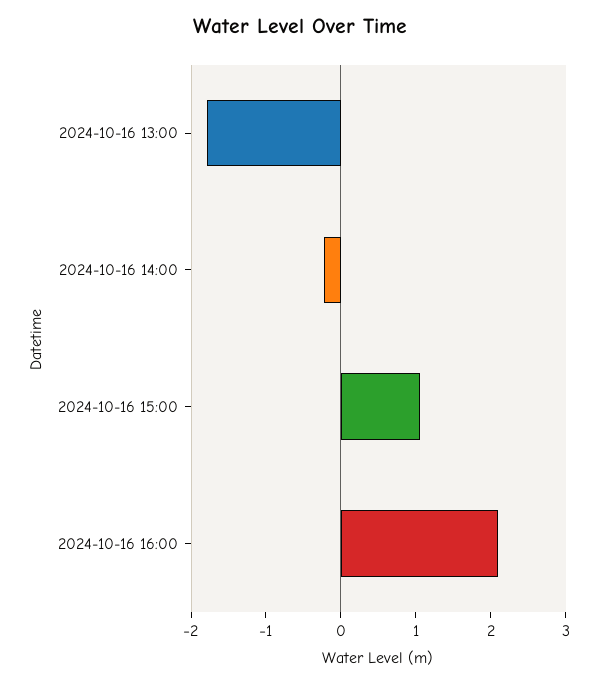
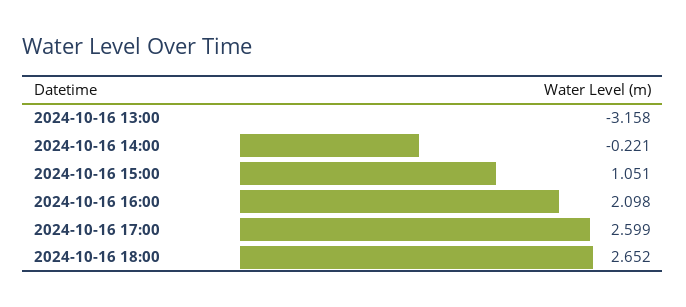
2024-10-16 13:00: -1.8 -> -3.158
2024-10-16 17:00: none -> 2.599
2024-10-16 18:00: none -> 2.652

